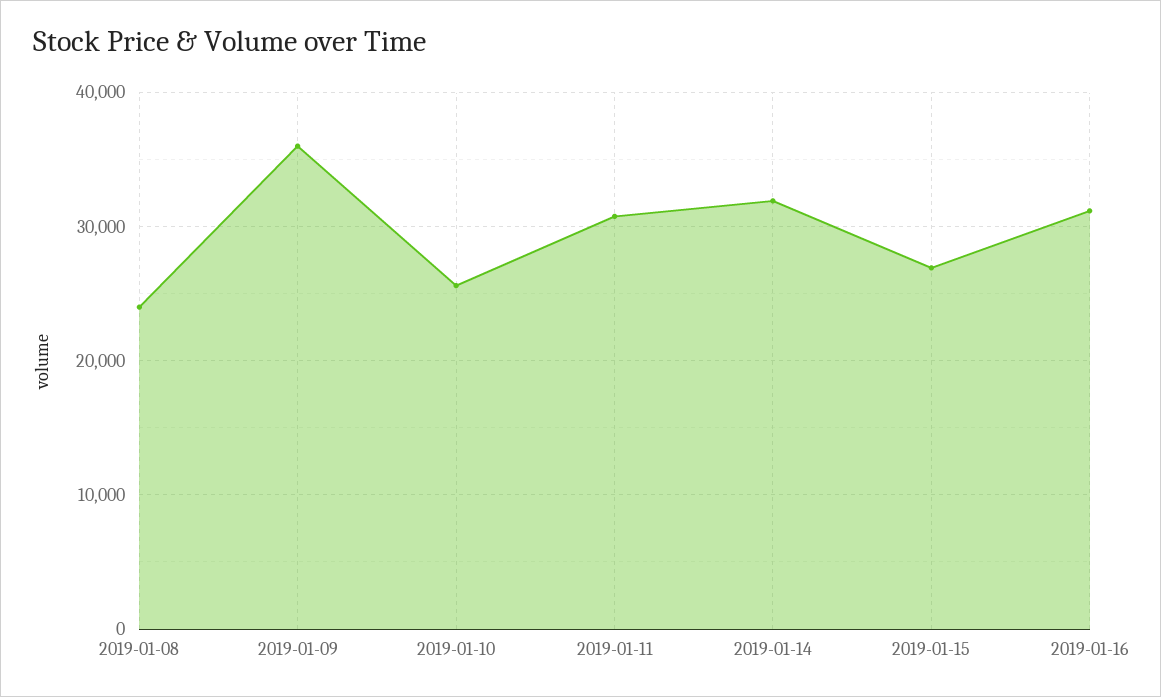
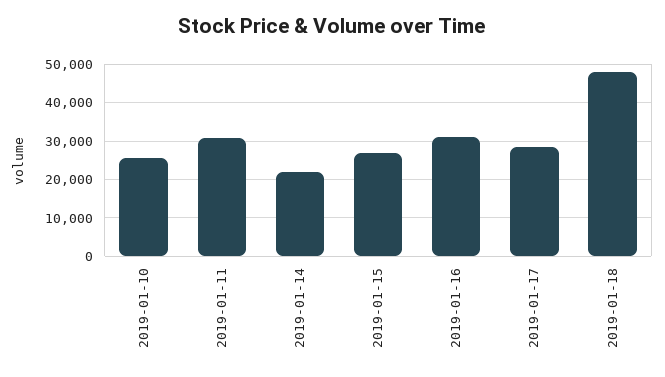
2019-01-08: 24000 -> none
2019-01-09: 36000 -> none
2019-01-14: 32000 -> 22000
2019-01-17: none -> 28000
2019-01-18: none -> 48000

